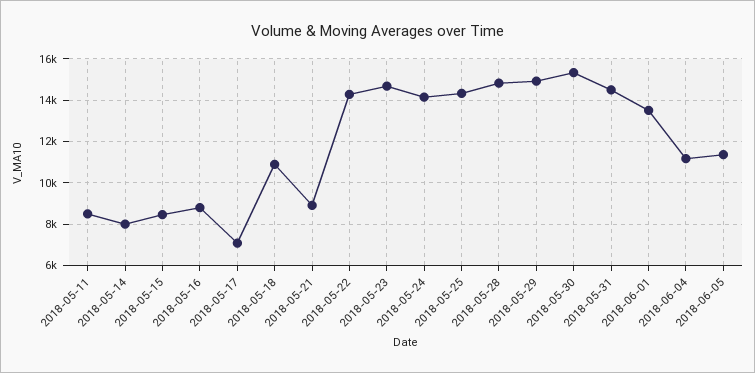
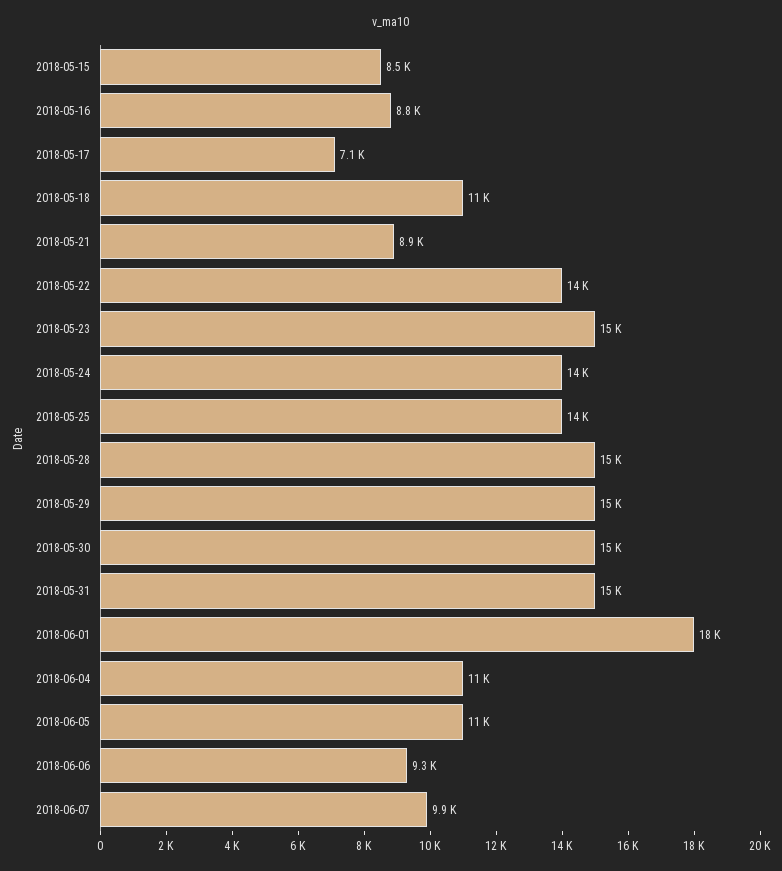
2018-05-11: 8500 -> none
2018-05-14: 8000 -> none
2018-06-01: 13500 -> 18000
2018-06-06: none -> 9300
2018-06-07: none -> 9900

